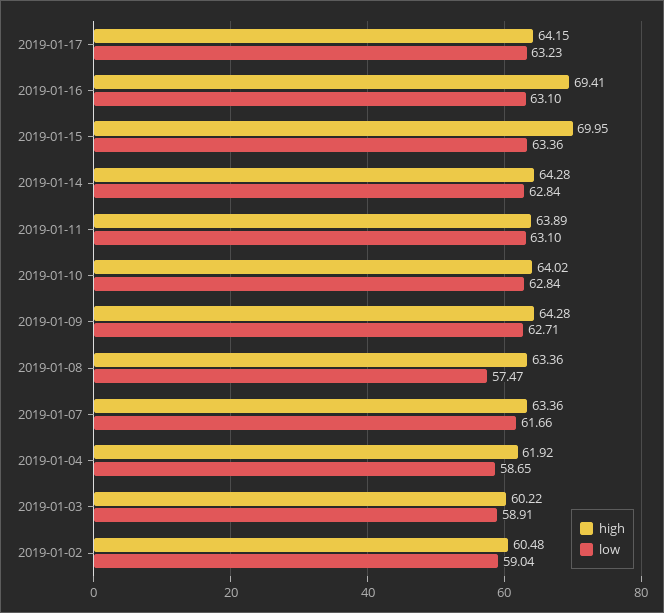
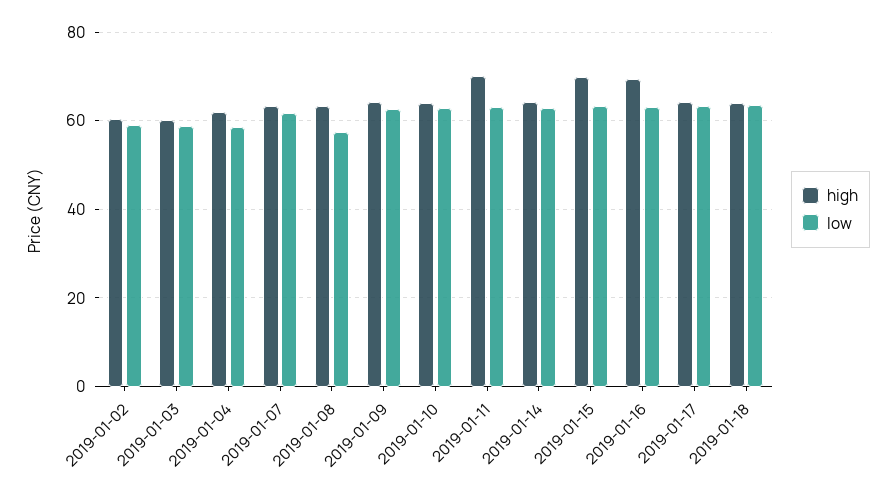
high, 2019-01-11: 63.89 -> 70
high, 2019-01-18: none -> 64
low, 2019-01-18: none -> 64

